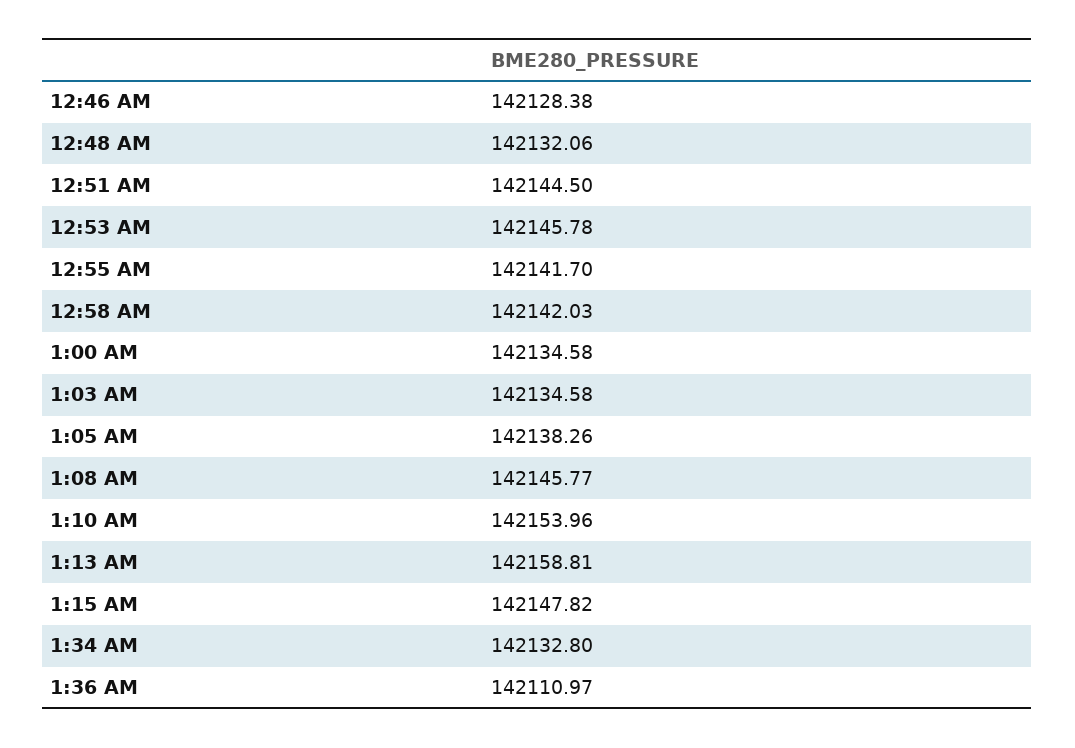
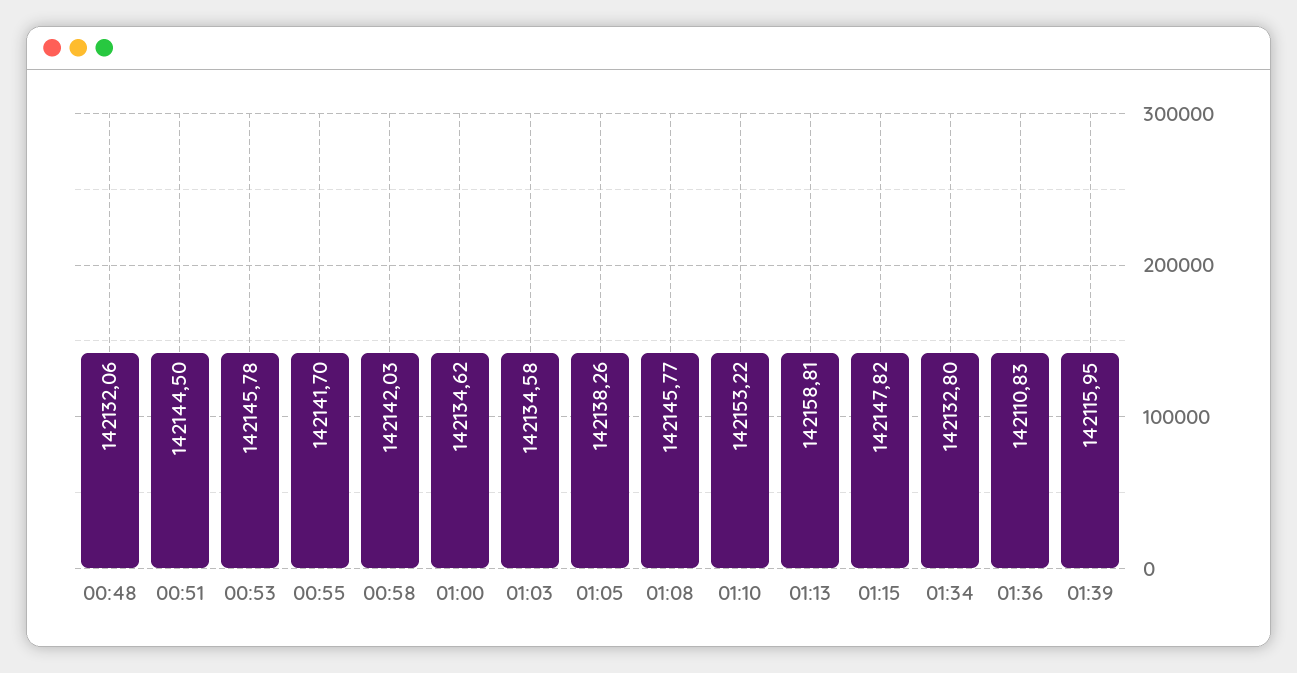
12:46 AM: 142128.38 -> none
1:00 AM: 142134.58 -> 142134.62
1:10 AM: 142153.96 -> 142153.22
1:36 AM: 142110.97 -> 142110.83
01:39: none -> 142115.95

